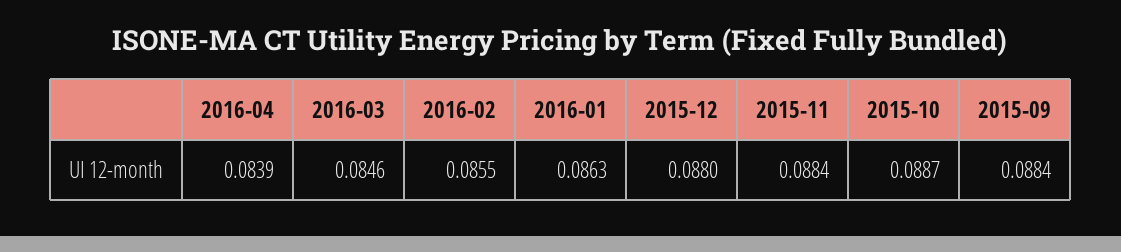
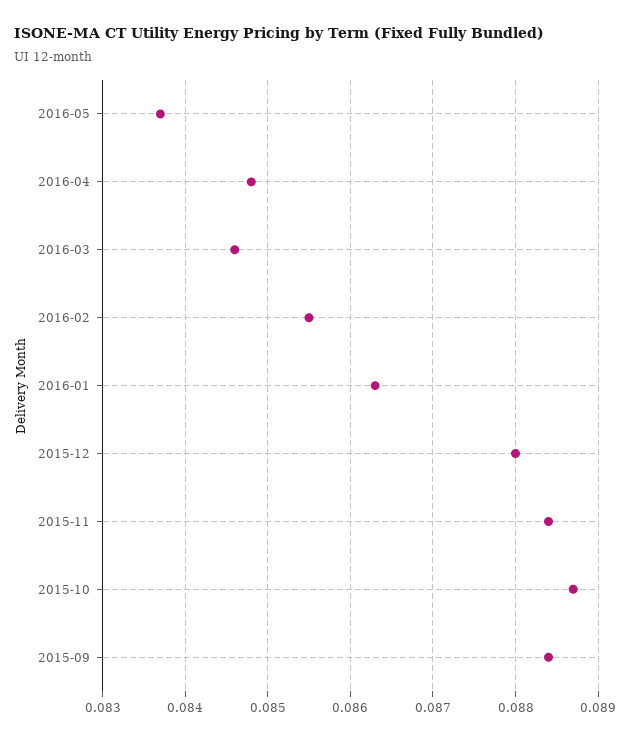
2016-04: 0.0839 -> 0.0848
2016-05: none -> 0.0837

